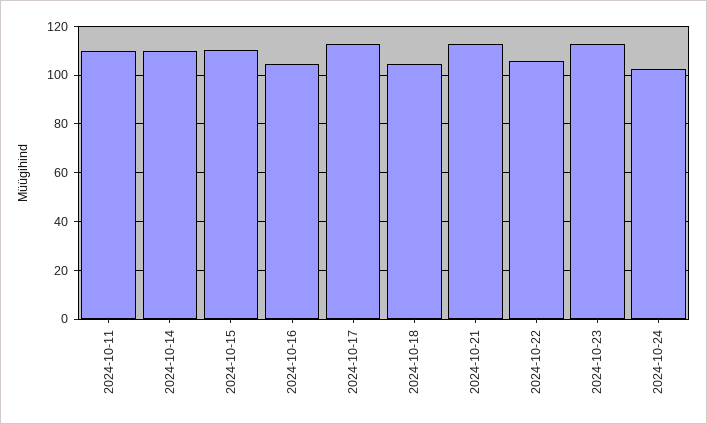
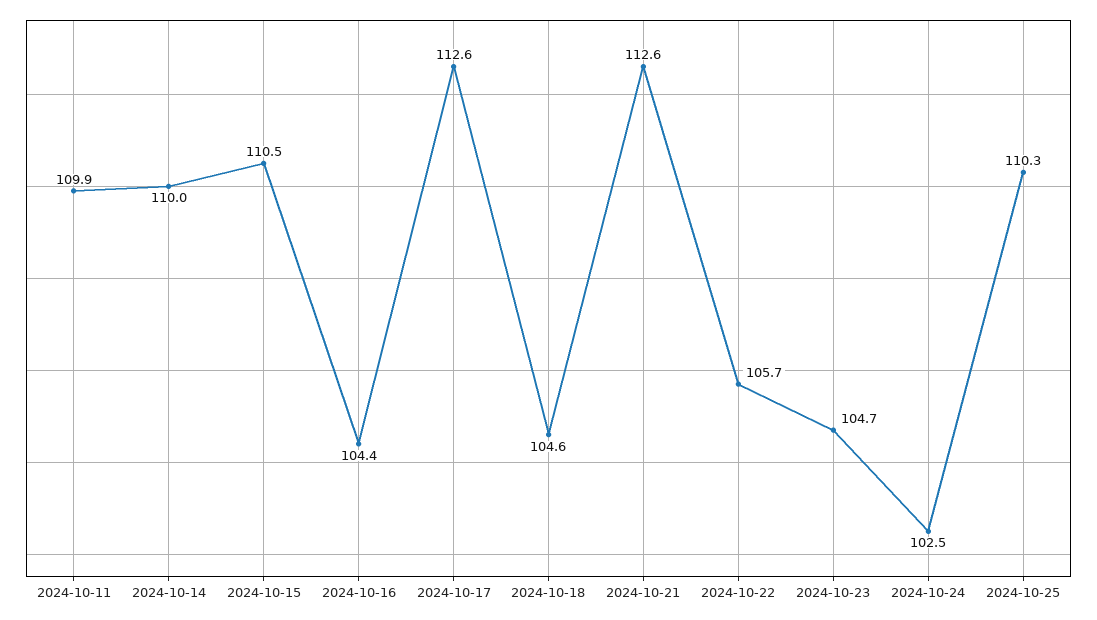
2024-10-23: 112.5 -> 104.7
2024-10-25: none -> 110.3

